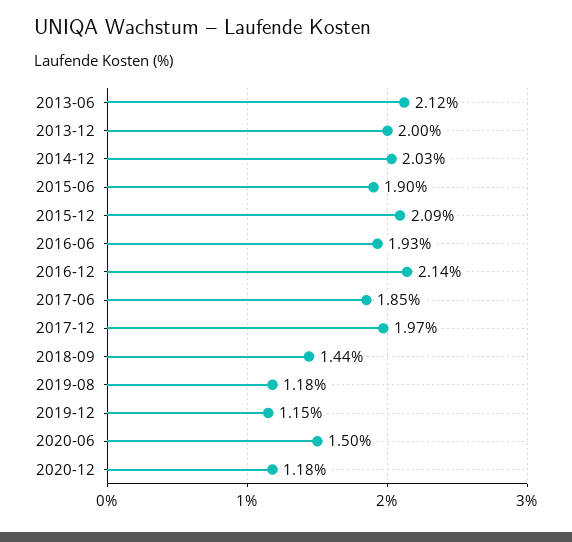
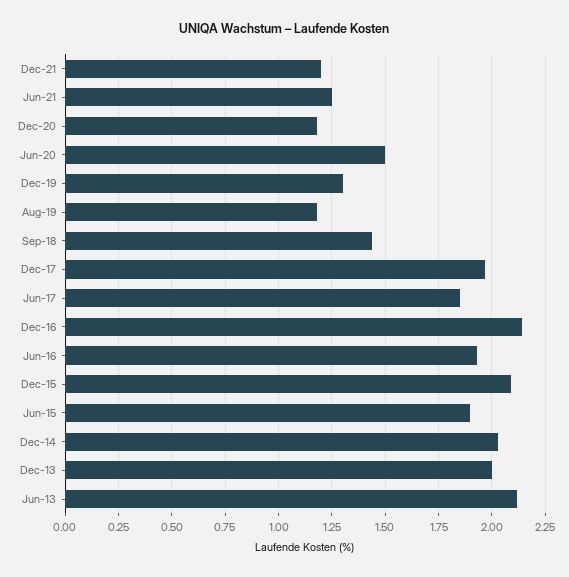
2019-12: 1.15 -> 1.3
Dec-21: none -> 1.2
Jun-21: none -> 1.25

